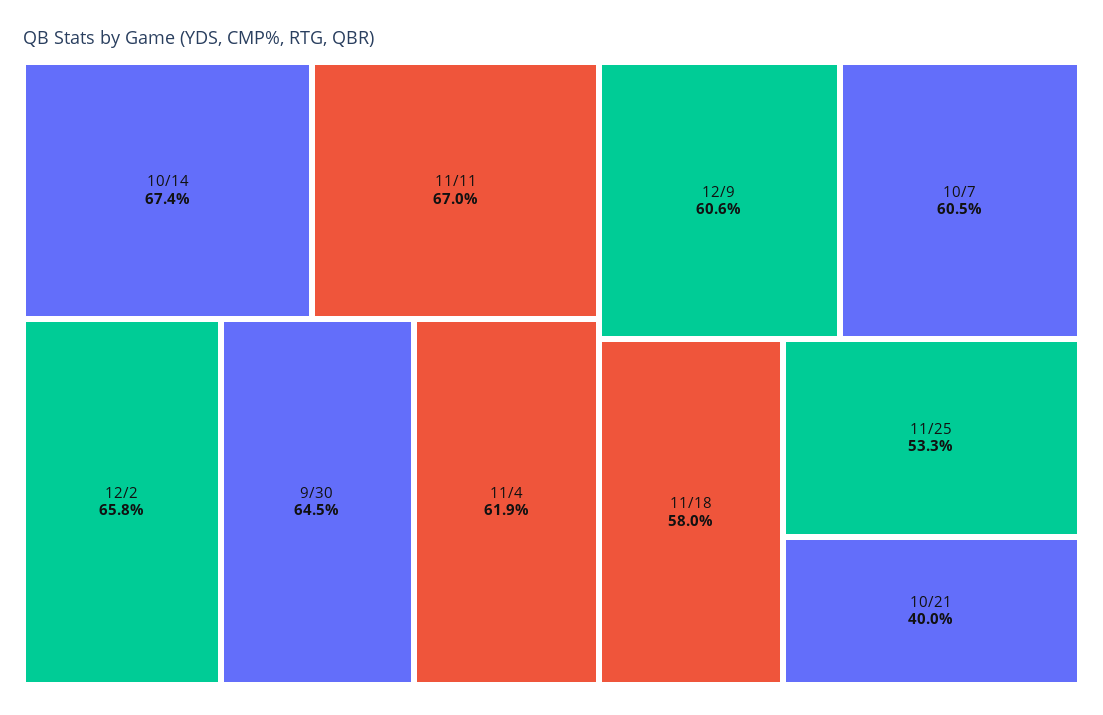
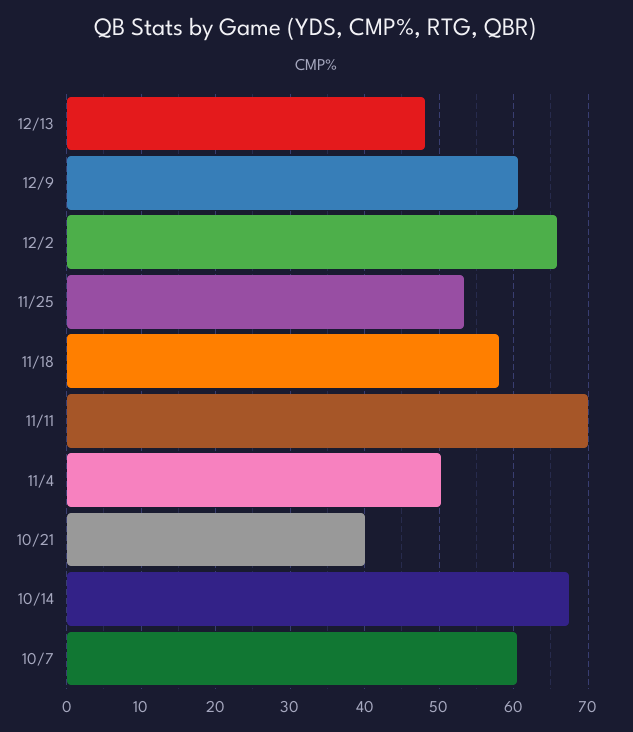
11/11: 67 -> 70
9/30: 64.5 -> none
11/4: 61.9 -> 50
12/13: none -> 48

